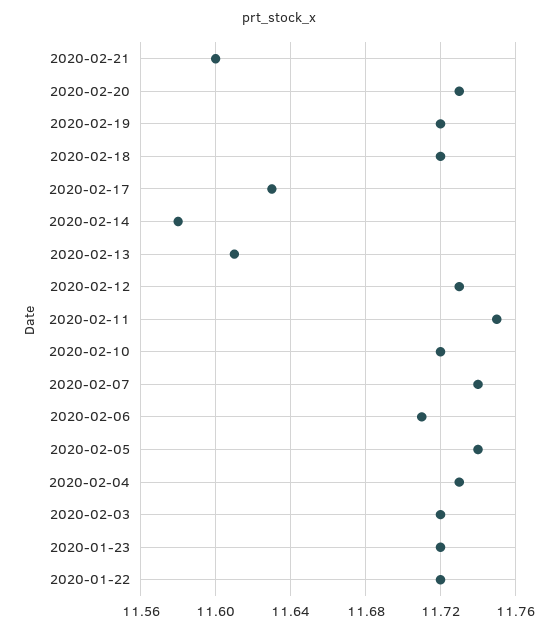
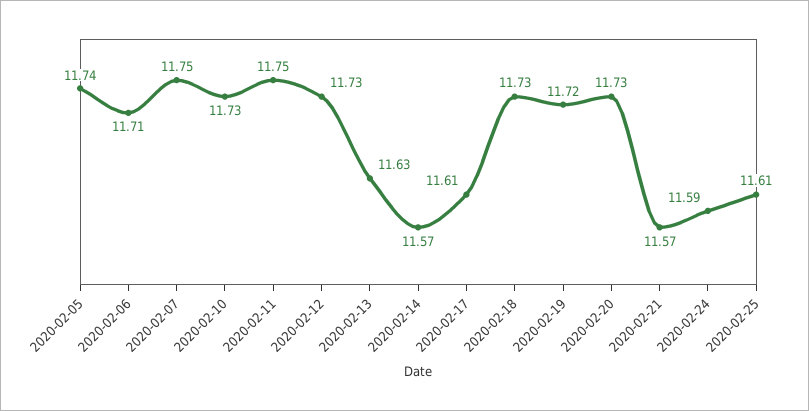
2020-02-21: 11.6 -> 11.57
2020-02-18: 11.72 -> 11.73
2020-02-17: 11.63 -> 11.61
2020-02-14: 11.58 -> 11.57
2020-02-13: 11.61 -> 11.63
2020-02-10: 11.72 -> 11.73
2020-02-07: 11.74 -> 11.75
2020-02-04: 11.73 -> none
2020-02-03: 11.72 -> none
2020-01-23: 11.72 -> none
2020-01-22: 11.72 -> none
2020-02-24: none -> 11.59
2020-02-25: none -> 11.61

